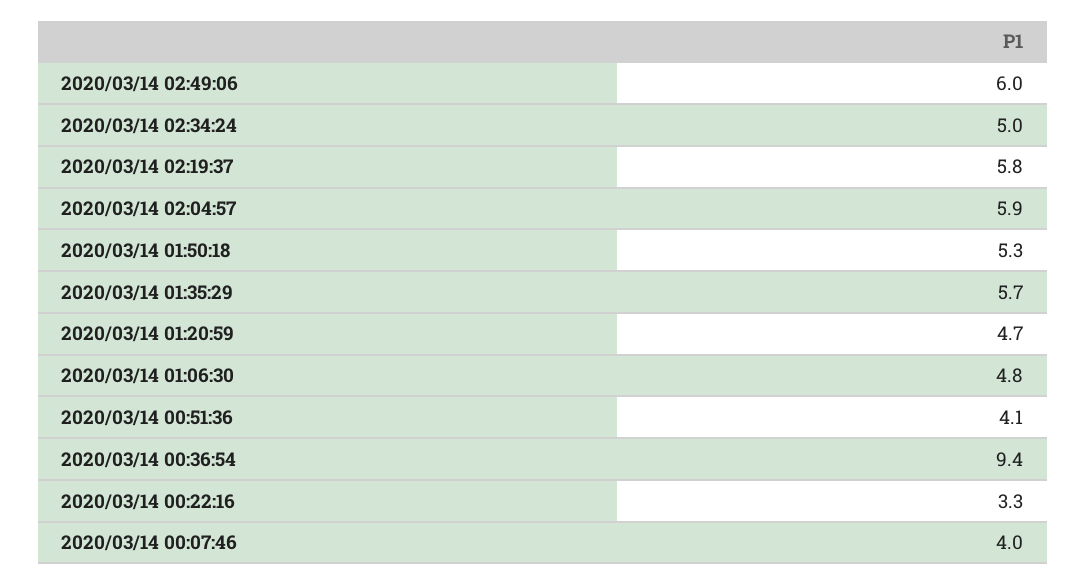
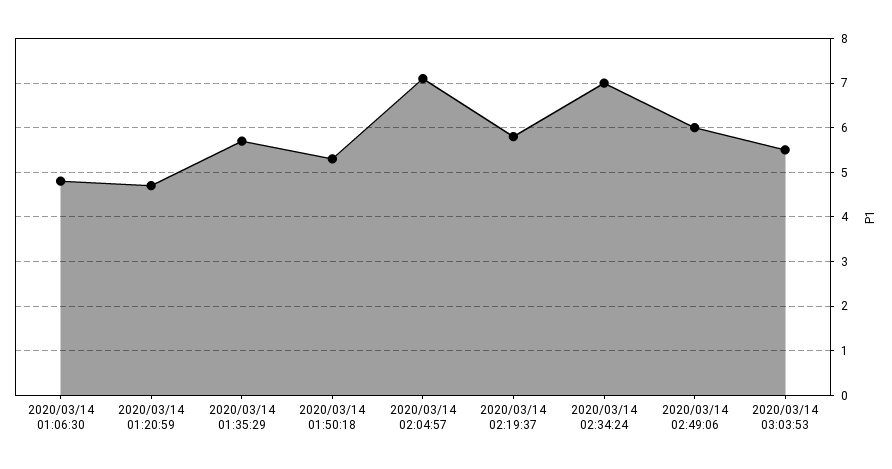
2020/03/14 02:34:24: 5 -> 7
2020/03/14 02:04:57: 5.9 -> 7
2020/03/14 00:51:36: 4.1 -> none
2020/03/14 00:36:54: 9.4 -> none
2020/03/14 00:22:16: 3.3 -> none
2020/03/14 00:07:46: 4 -> none
2020/03/14 03:03:53: none -> 5.5

